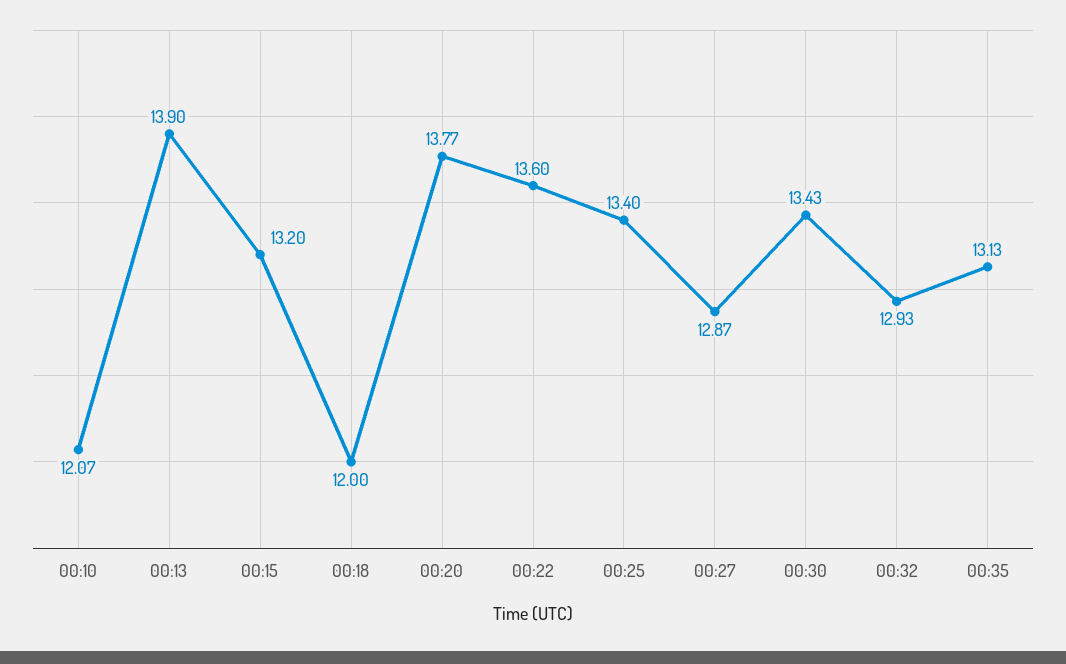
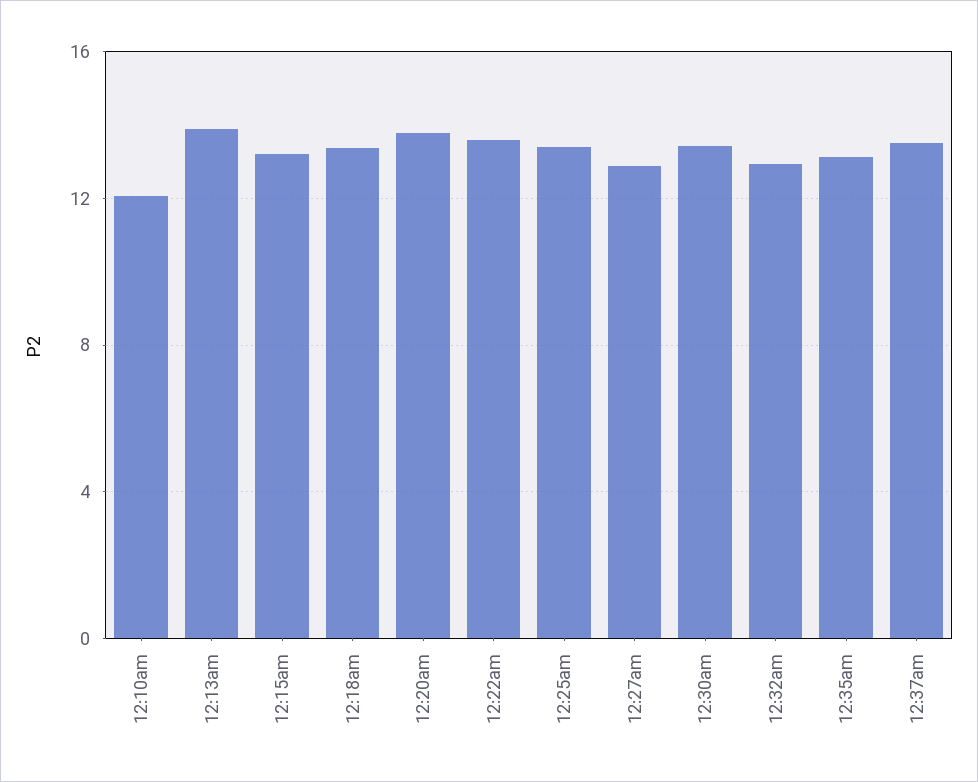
00:18: 12 -> 13.5
12:37am: none -> 13.5

